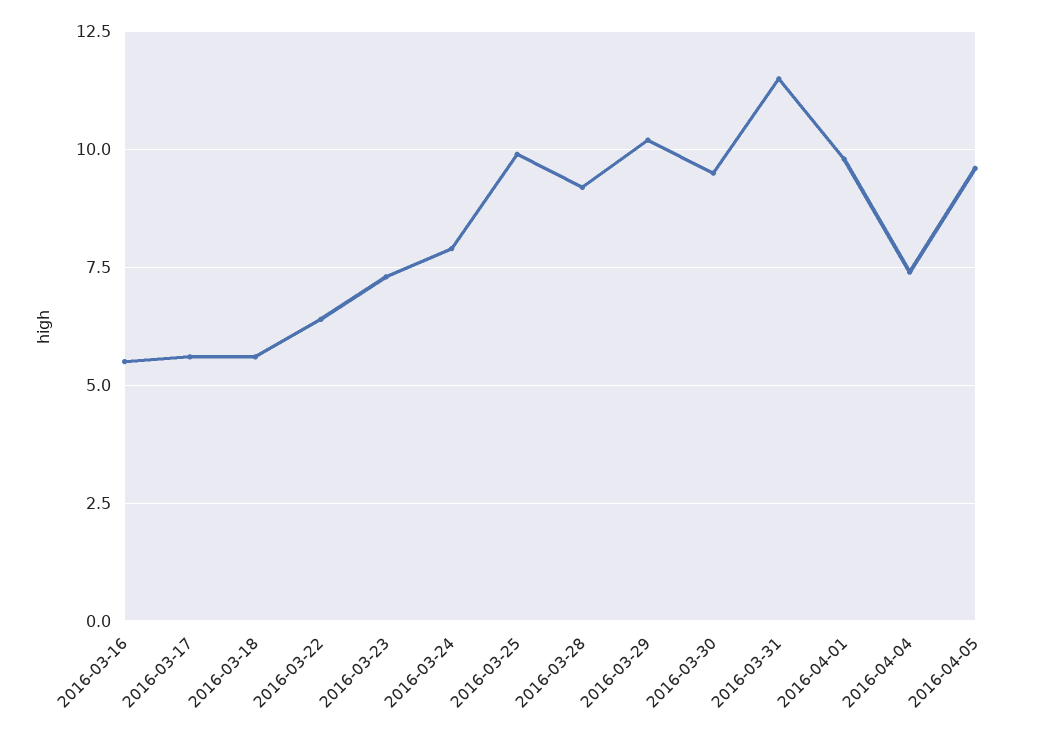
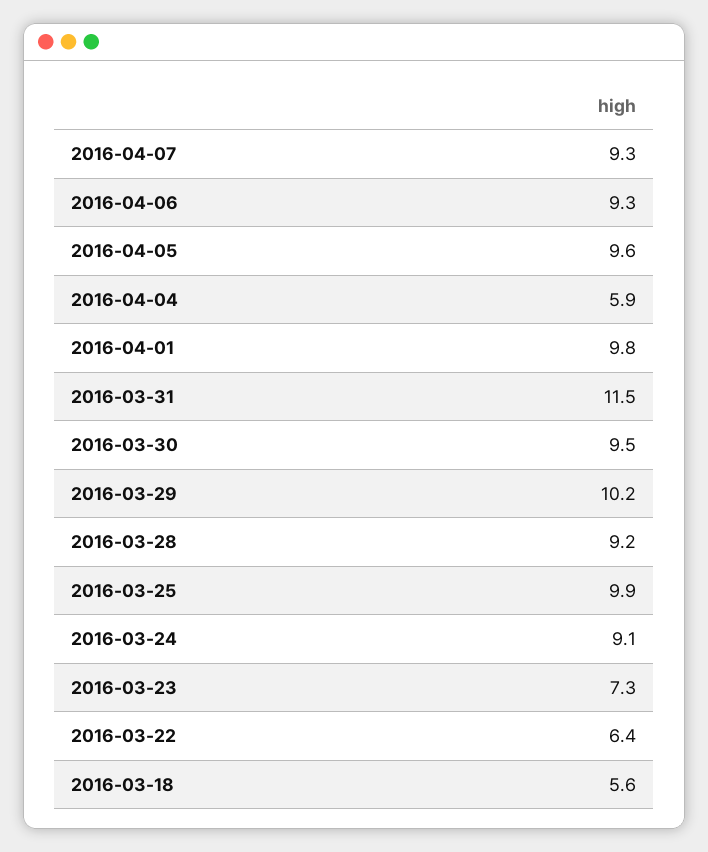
2016-03-16: 5.5 -> none
2016-03-17: 5.5 -> none
2016-03-24: 8 -> 9.1
2016-04-04: 7.5 -> 5.9
2016-04-07: none -> 9.3
2016-04-06: none -> 9.3

